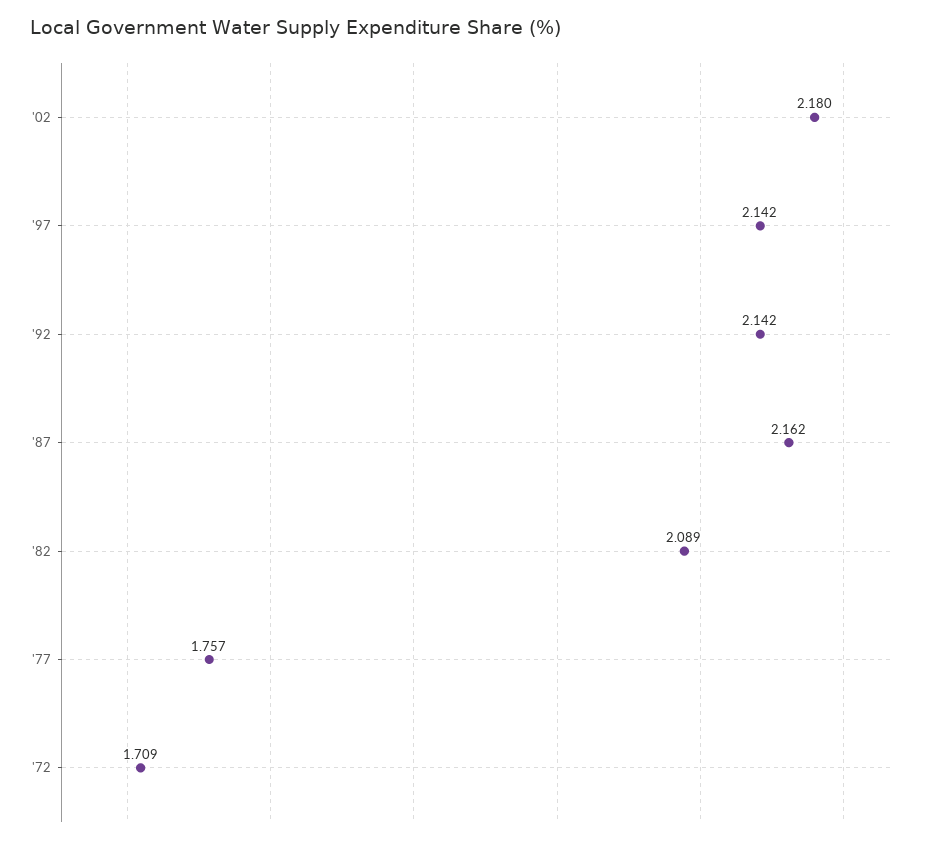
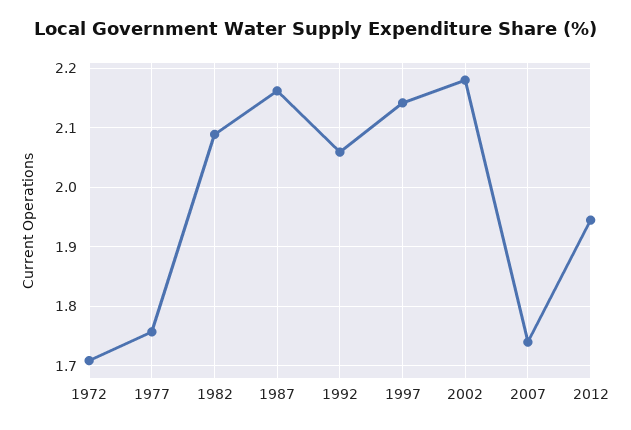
'92: 2.142 -> 2.06
2007: none -> 1.74
2012: none -> 1.94

